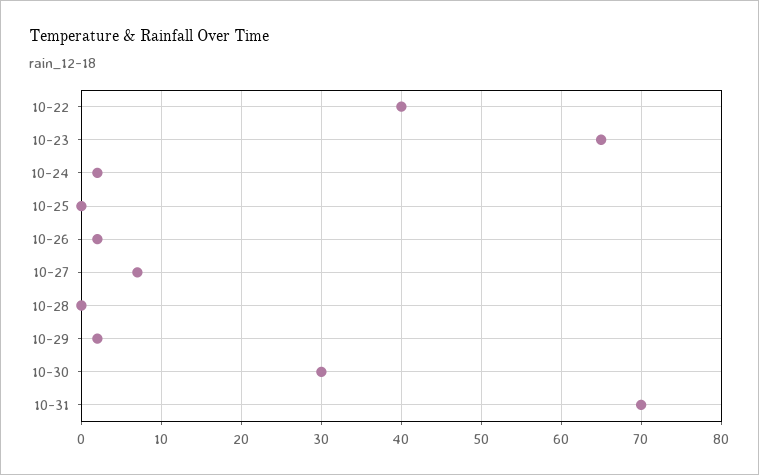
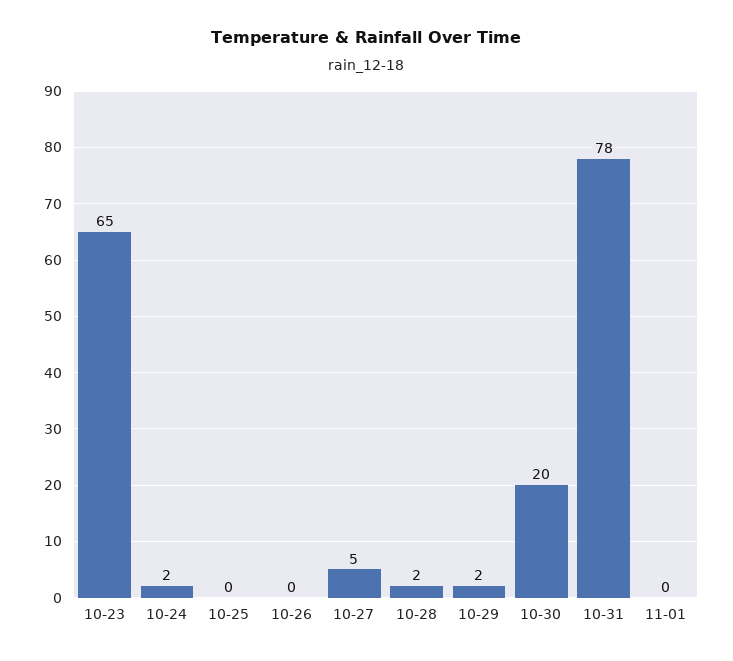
10-22: 40 -> none
10-26: 2 -> 0
10-27: 7 -> 5
10-28: 0 -> 2
10-30: 30 -> 20
10-31: 70 -> 78
11-01: none -> 0

